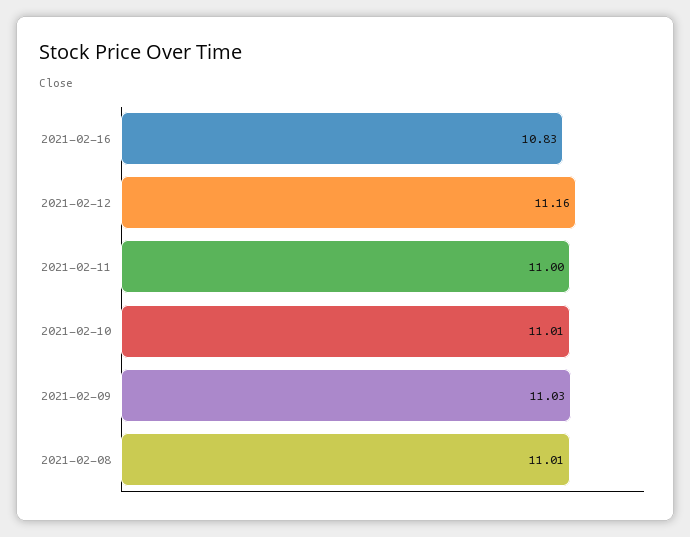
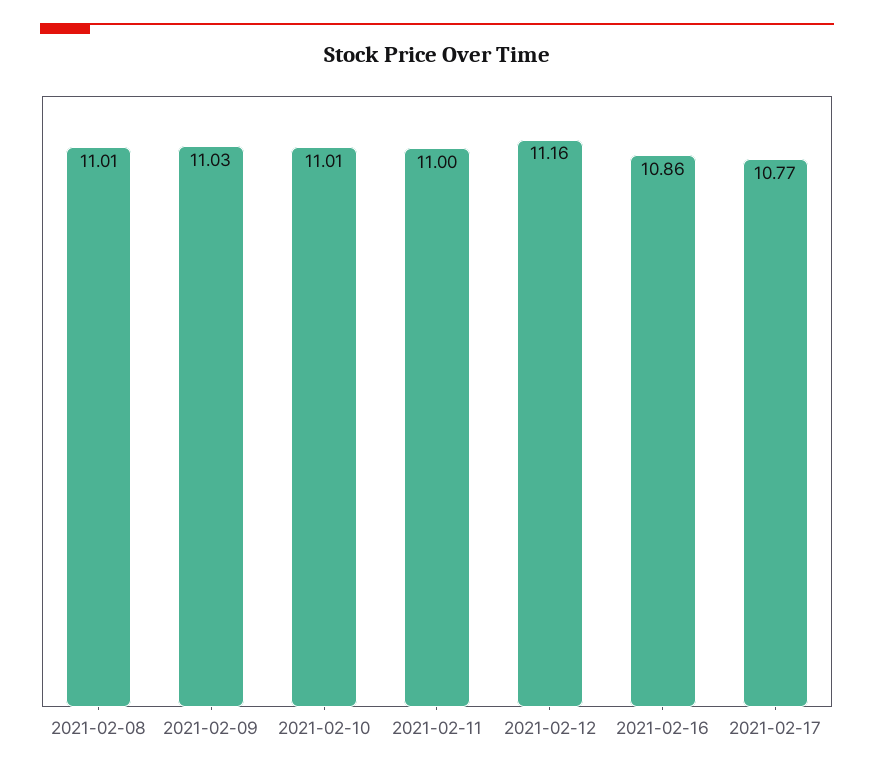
2021-02-16: 10.83 -> 10.86
2021-02-17: none -> 10.77

